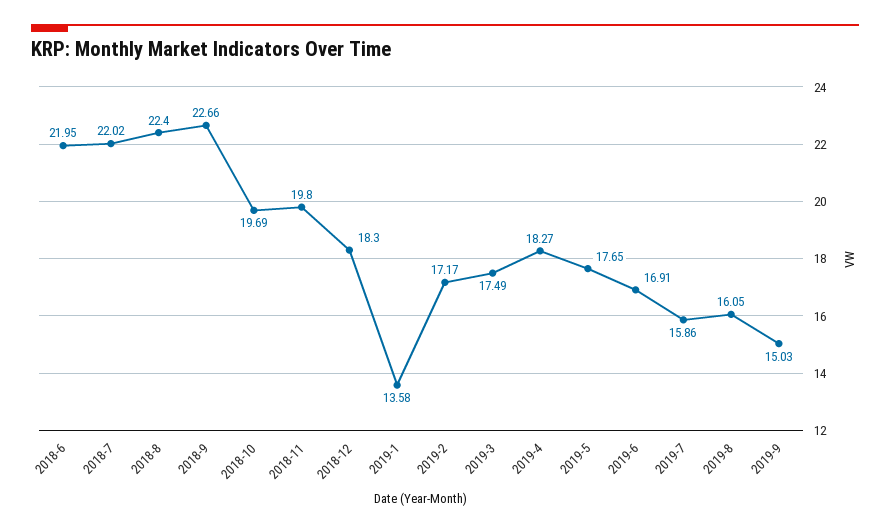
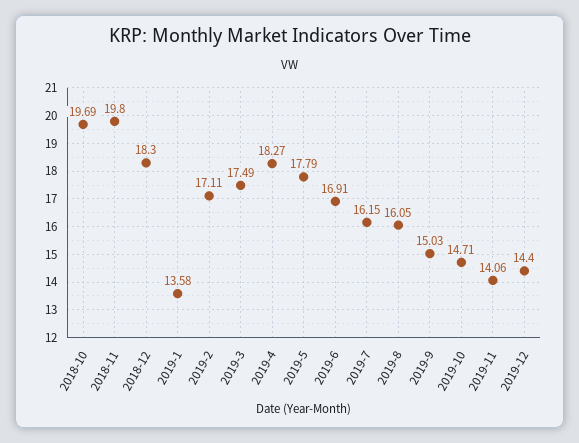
2018-6: 21.95 -> none
2018-7: 22.02 -> none
2018-8: 22.4 -> none
2018-9: 22.66 -> none
2019-2: 17.17 -> 17.11
2019-5: 17.65 -> 17.79
2019-7: 15.86 -> 16.15
2019-10: none -> 14.71
2019-11: none -> 14.06
2019-12: none -> 14.4

